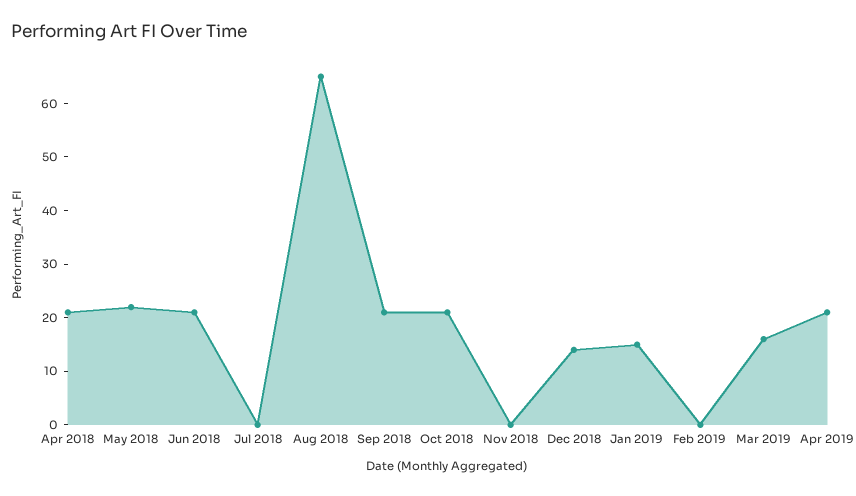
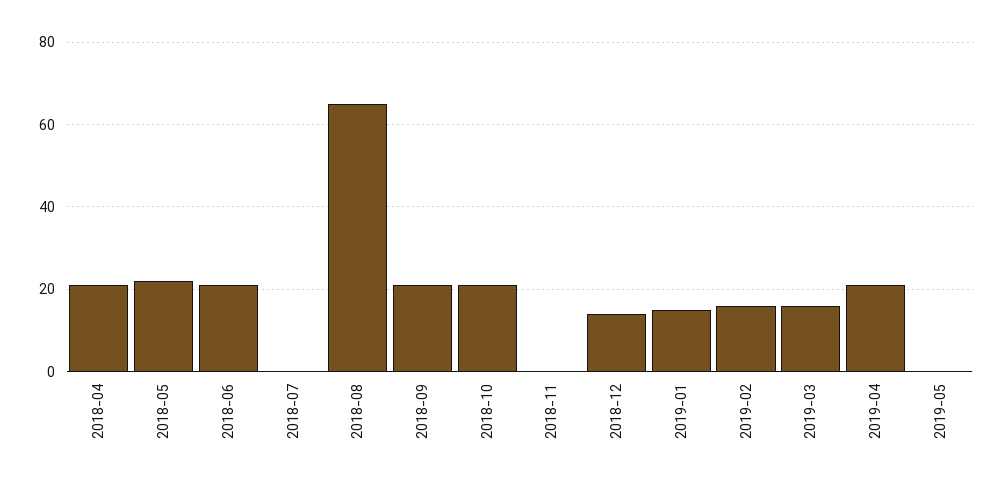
Feb 2019: 0 -> 15
2019-05: none -> 0

